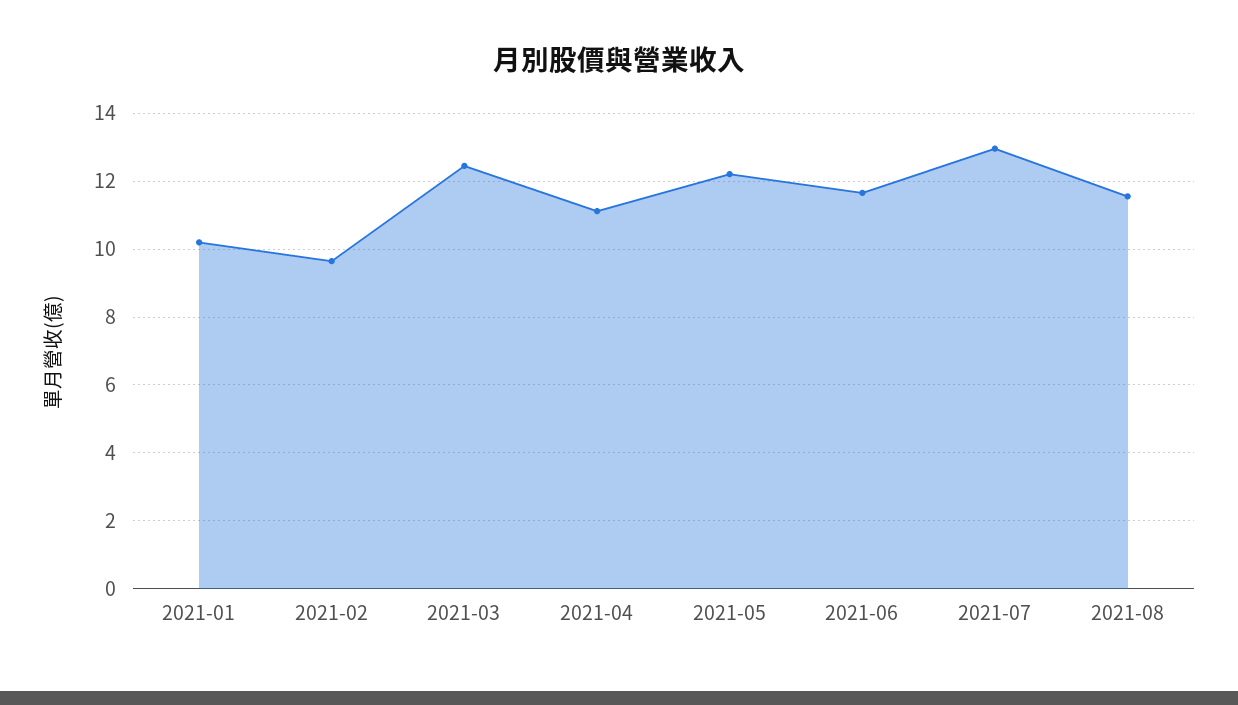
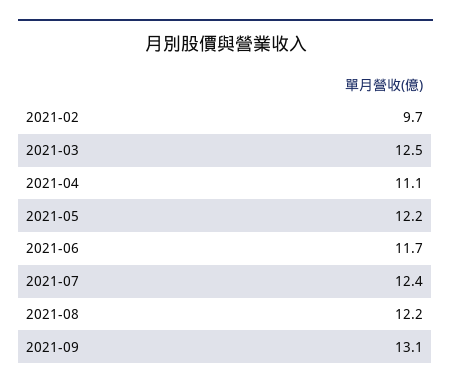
2021-01: 10.2 -> none
2021-07: 13 -> 12.4
2021-08: 11.6 -> 12.2
2021-09: none -> 13.1

